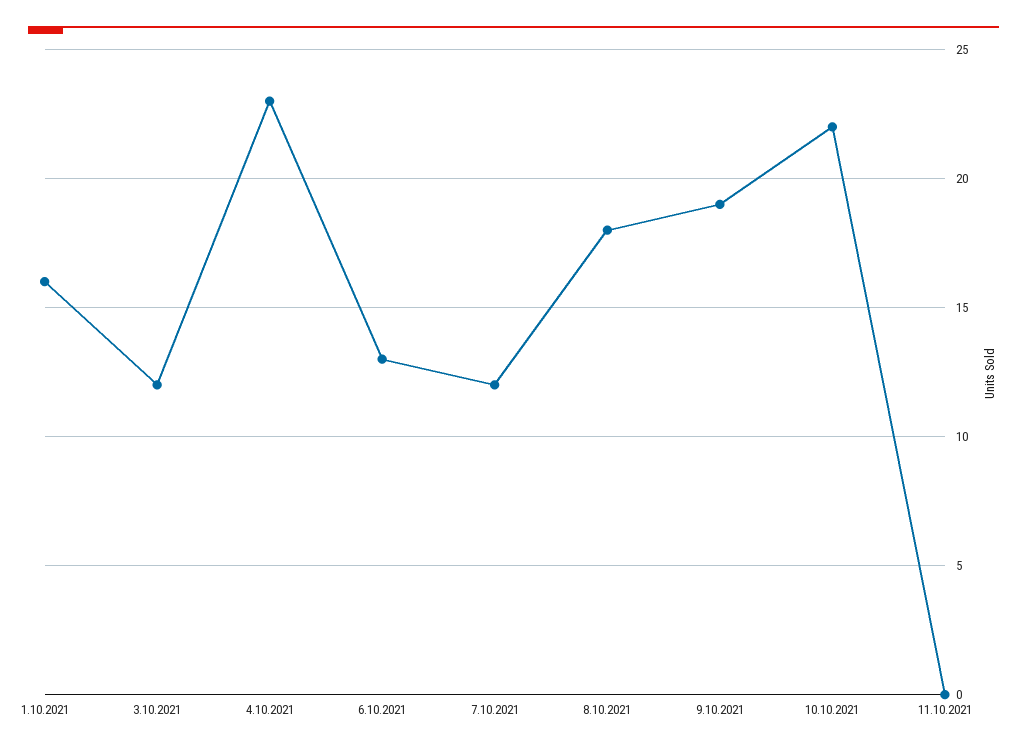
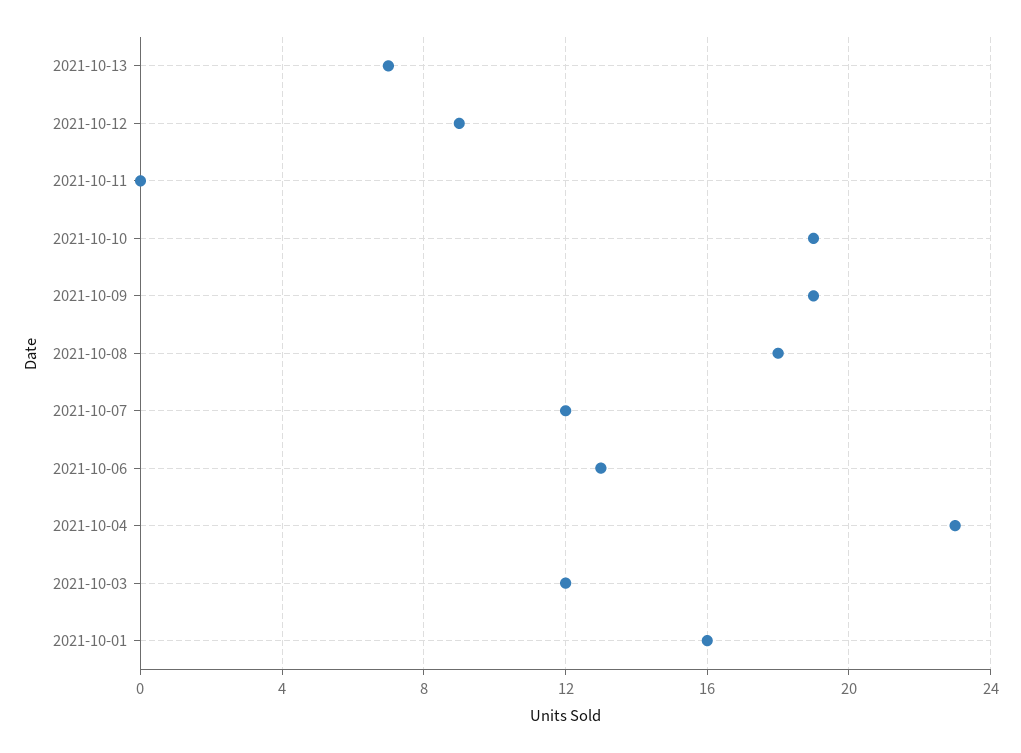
10.10.2021: 22 -> 19
2021-10-13: none -> 7
2021-10-12: none -> 9

